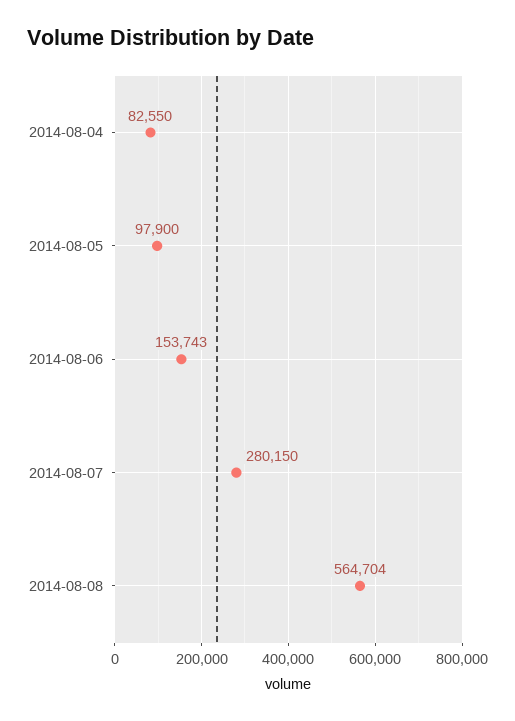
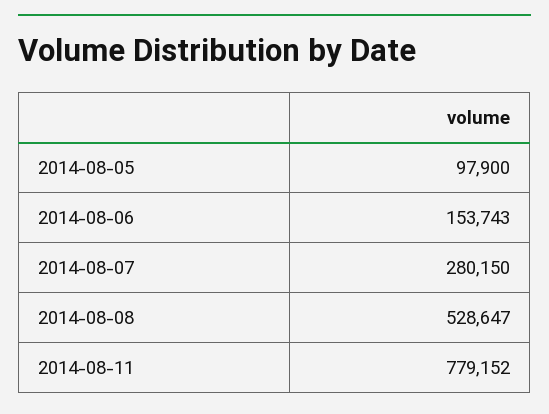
2014-08-04: 82550 -> none
2014-08-08: 564704 -> 528647
2014-08-11: none -> 779152

